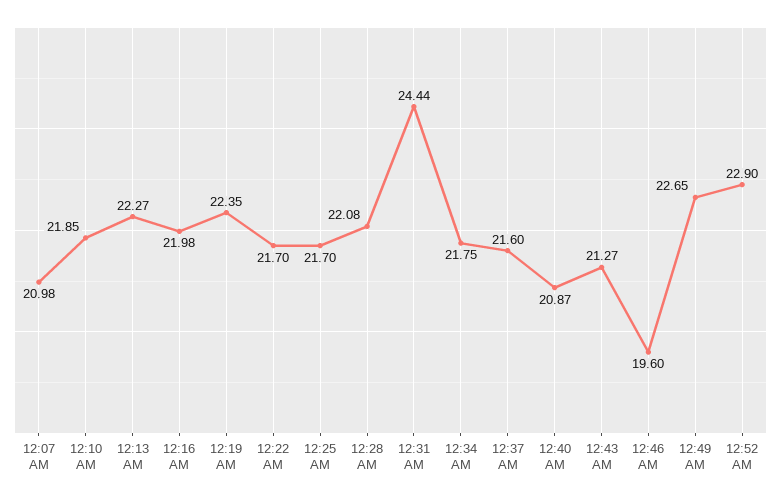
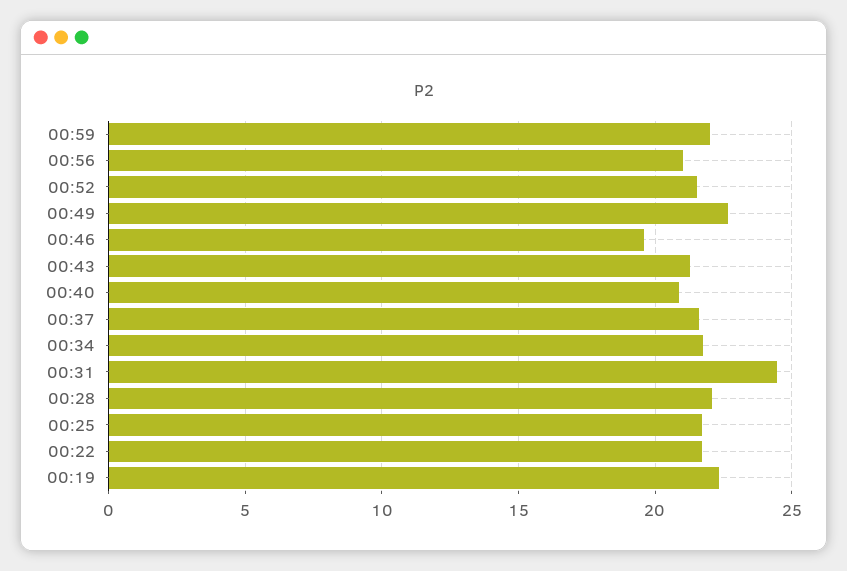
12:07 AM: 20.98 -> none
12:10 AM: 21.85 -> none
12:13 AM: 22.27 -> none
12:16 AM: 21.98 -> none
12:52 AM: 22.9 -> 21.5
00:59: none -> 22
00:56: none -> 21

